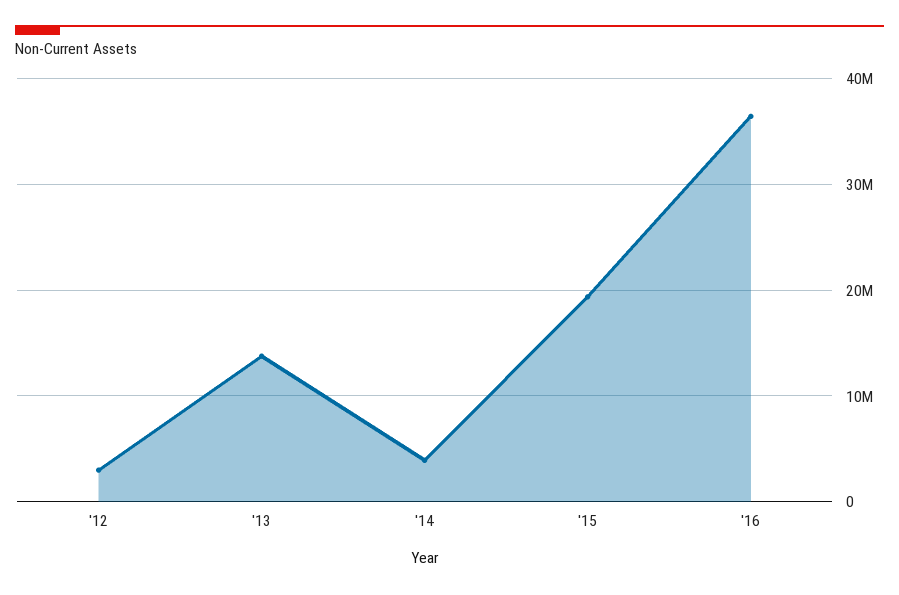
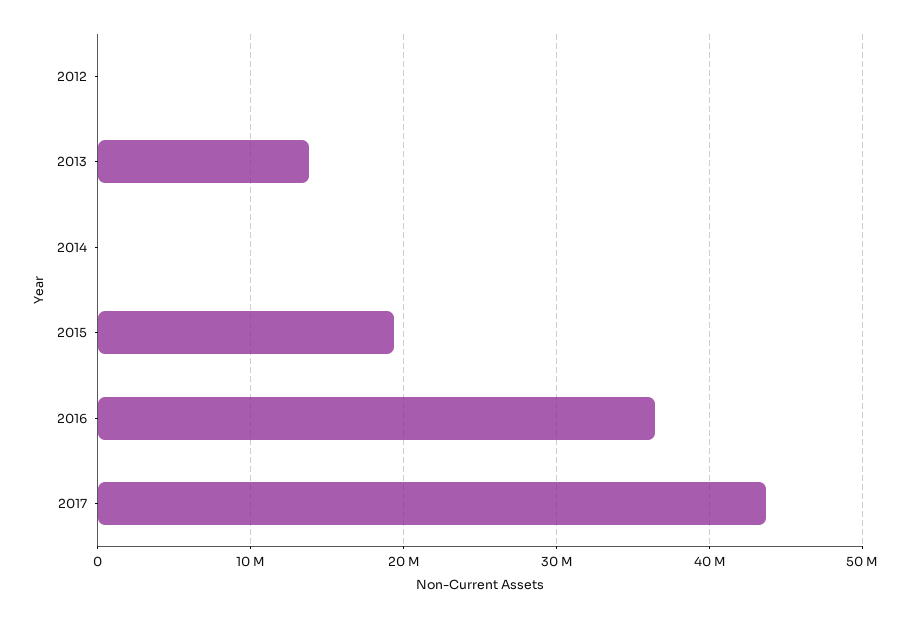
'12: 3000000 -> 0
'14: 4000000 -> 0
2017: none -> 44000000

